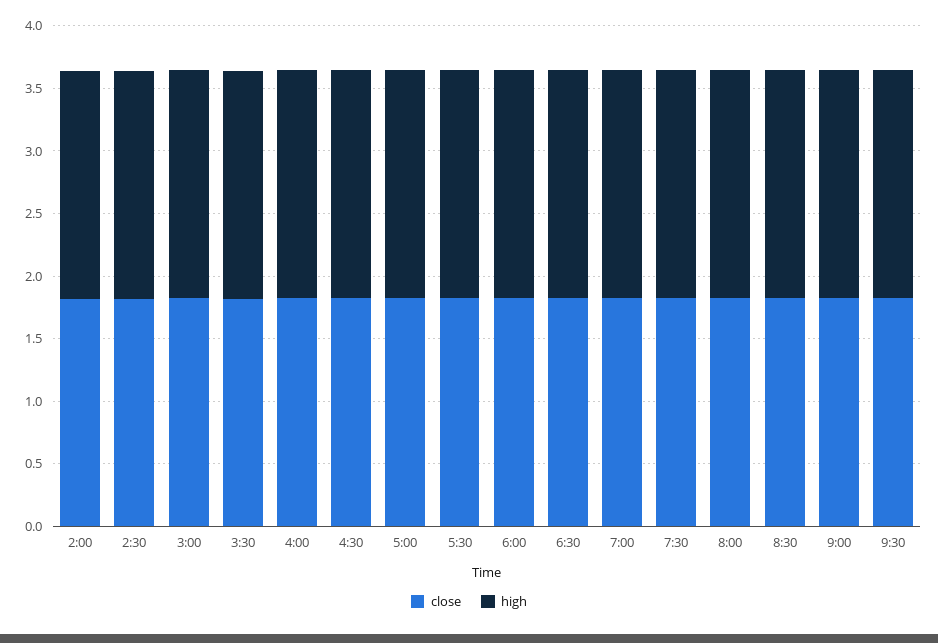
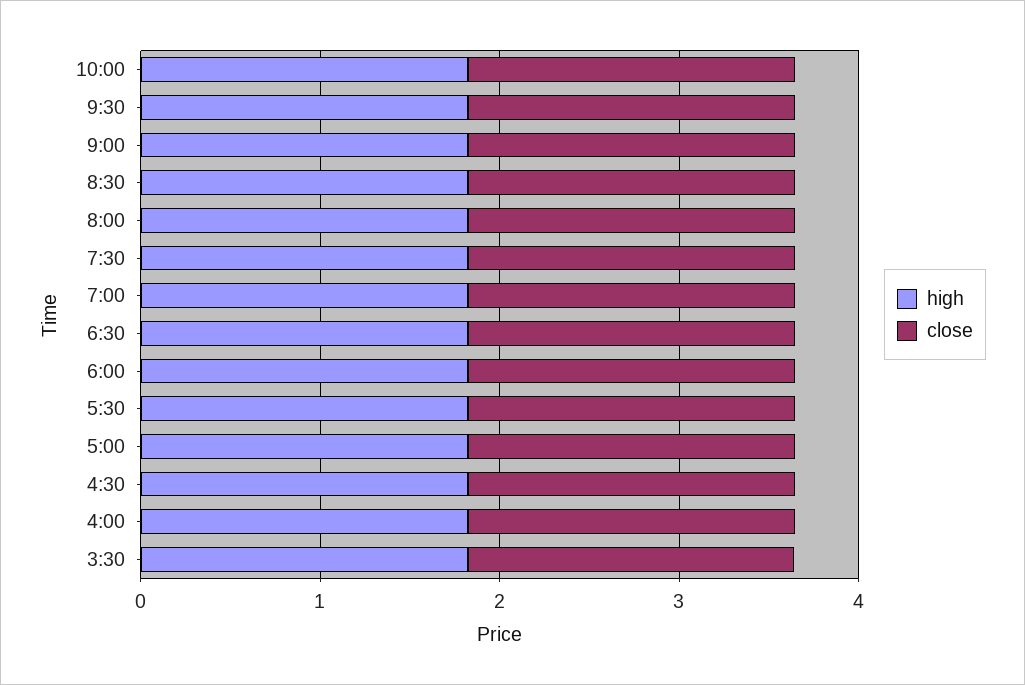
close, 2:00: 1.8 -> none
high, 2:00: 1.8 -> none
close, 2:30: 1.8 -> none
high, 2:30: 1.8 -> none
close, 3:00: 1.8 -> none
high, 3:00: 1.8 -> none
high, 10:00: none -> 1.8
close, 10:00: none -> 1.8

